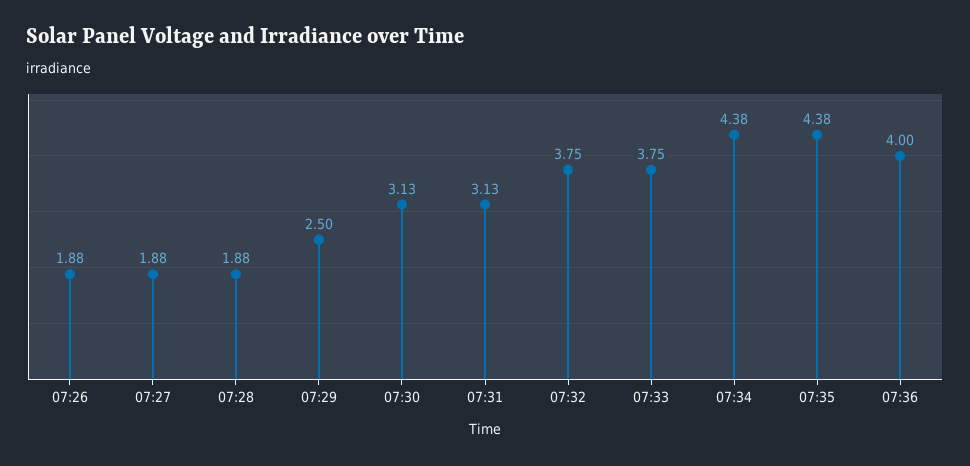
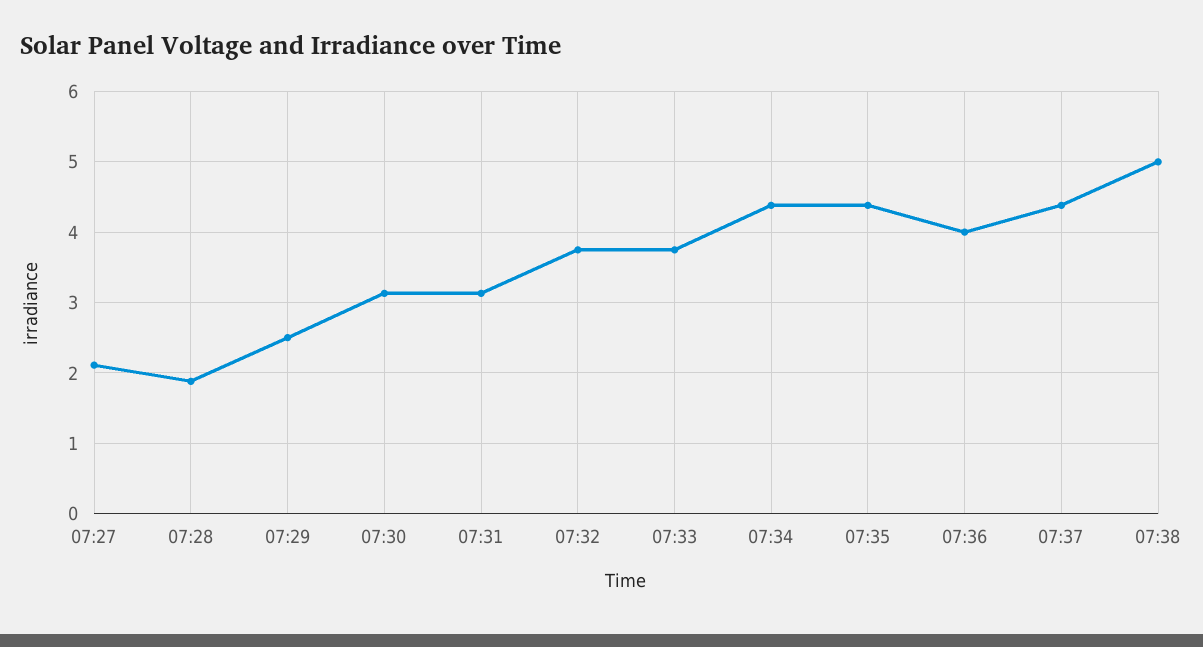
07:26: 1.88 -> none
07:27: 1.88 -> 2.1
07:37: none -> 4.4
07:38: none -> 5

